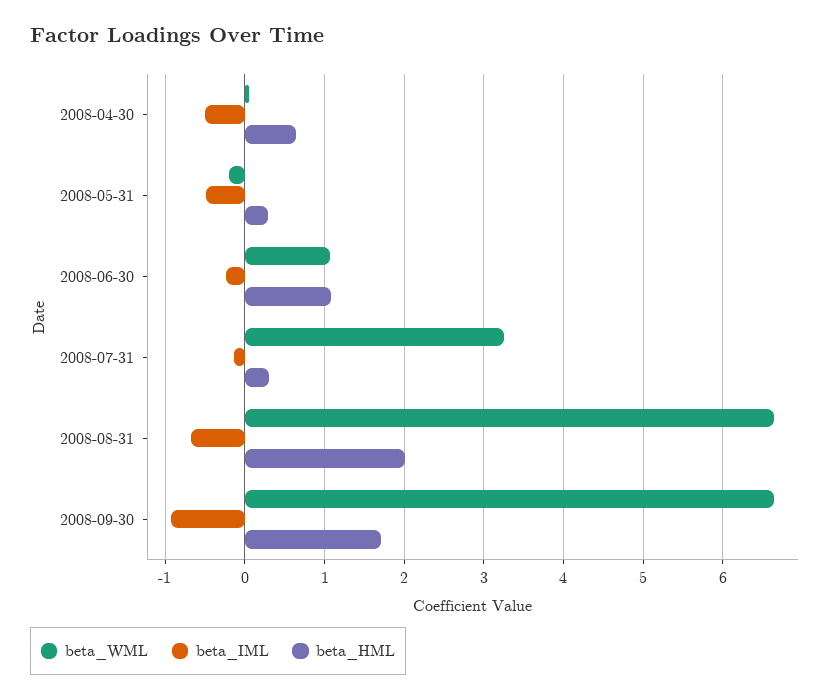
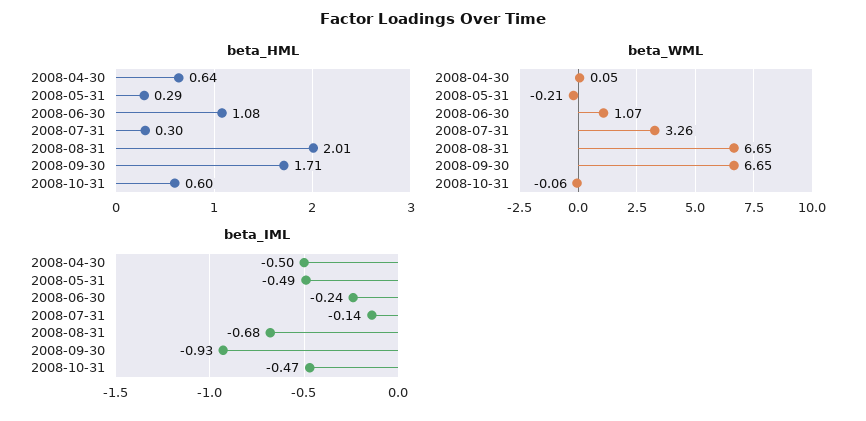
beta_HML, 2008-10-31: none -> 0.6
beta_WML, 2008-10-31: none -> -0.06
beta_IML, 2008-10-31: none -> -0.47

